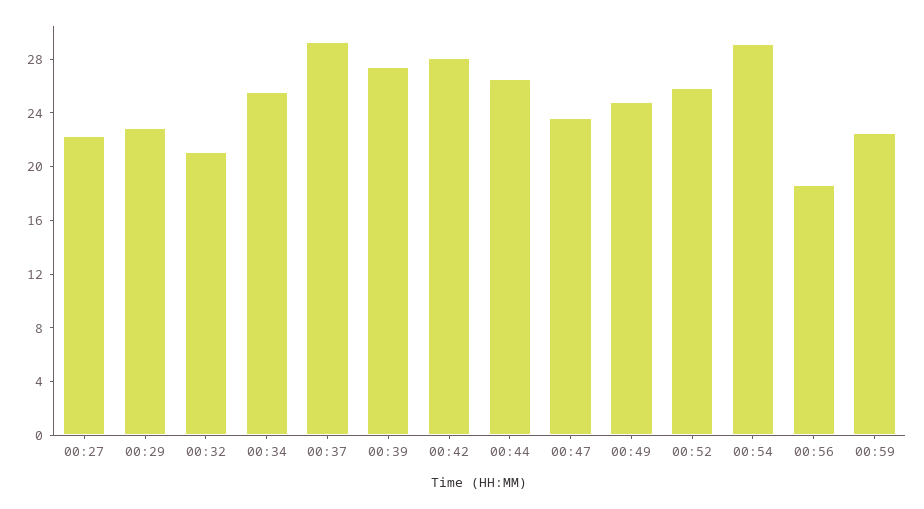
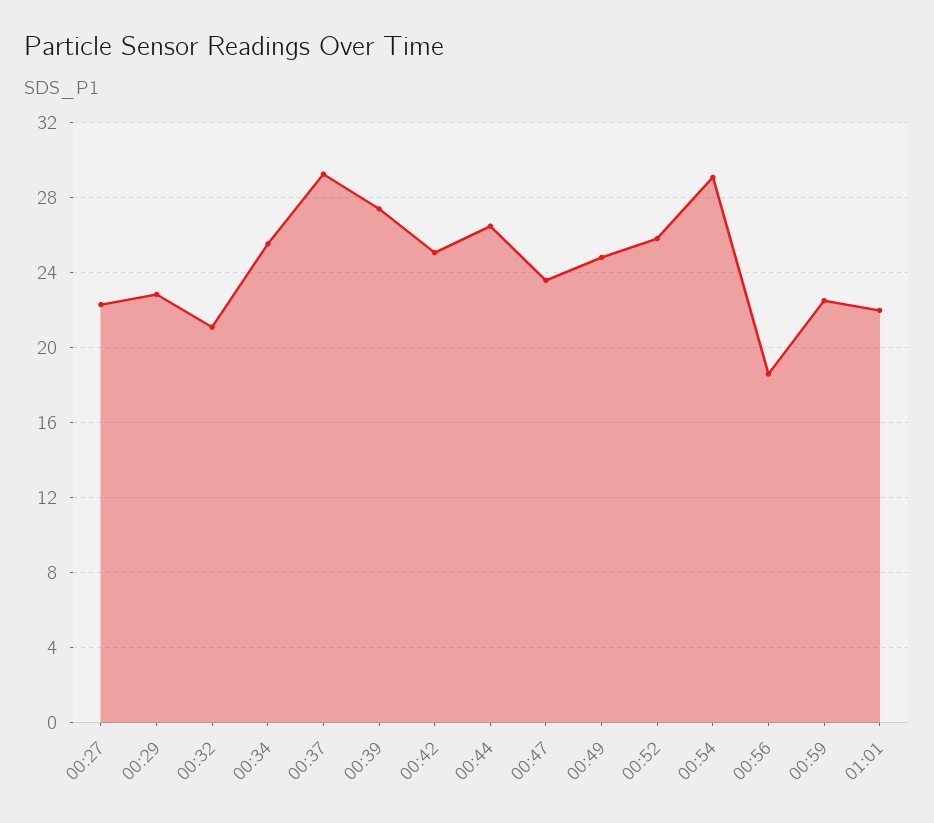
00:42: 28 -> 25
01:01: none -> 22

